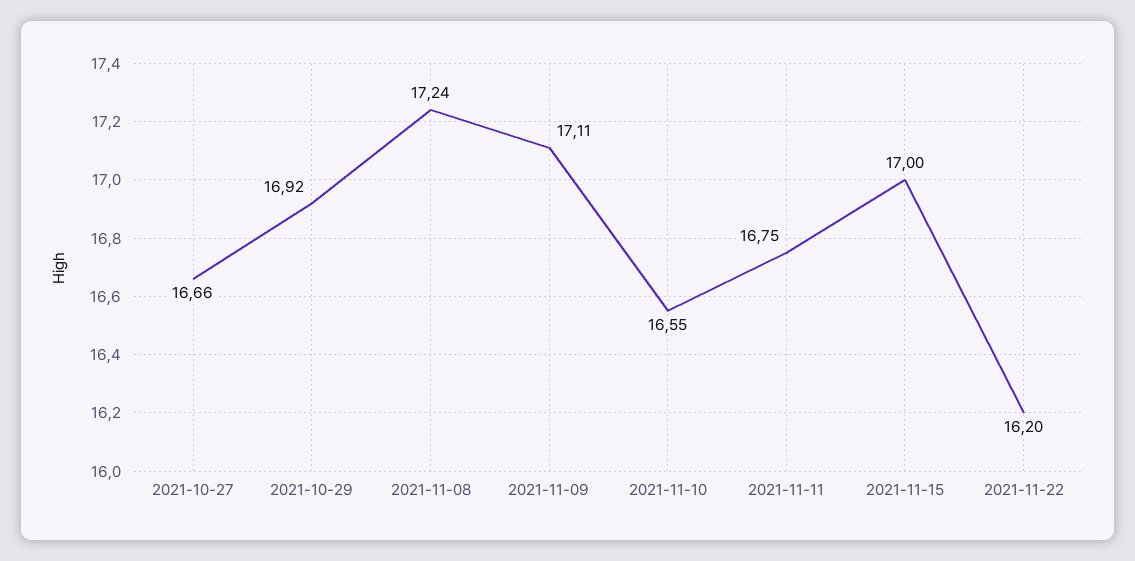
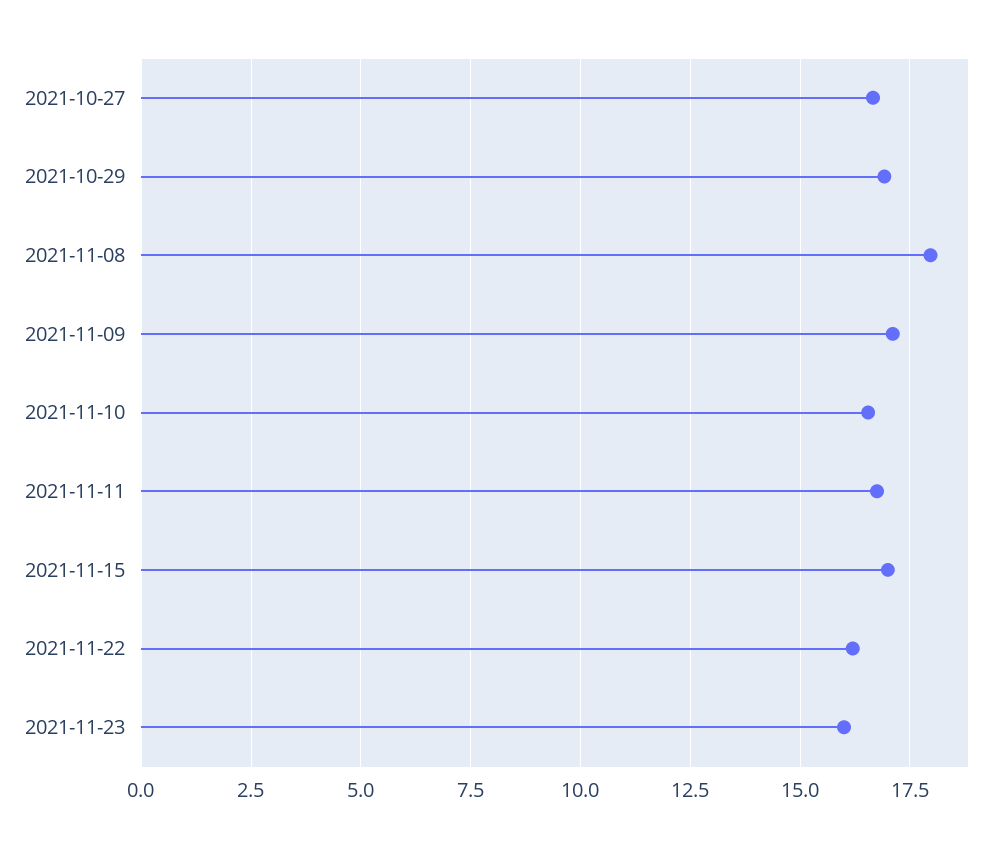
2021-11-08: 17.24 -> 18
2021-11-23: none -> 16

